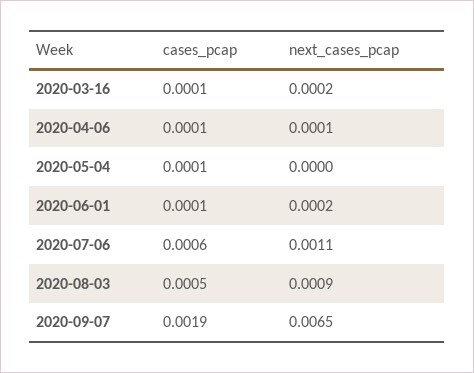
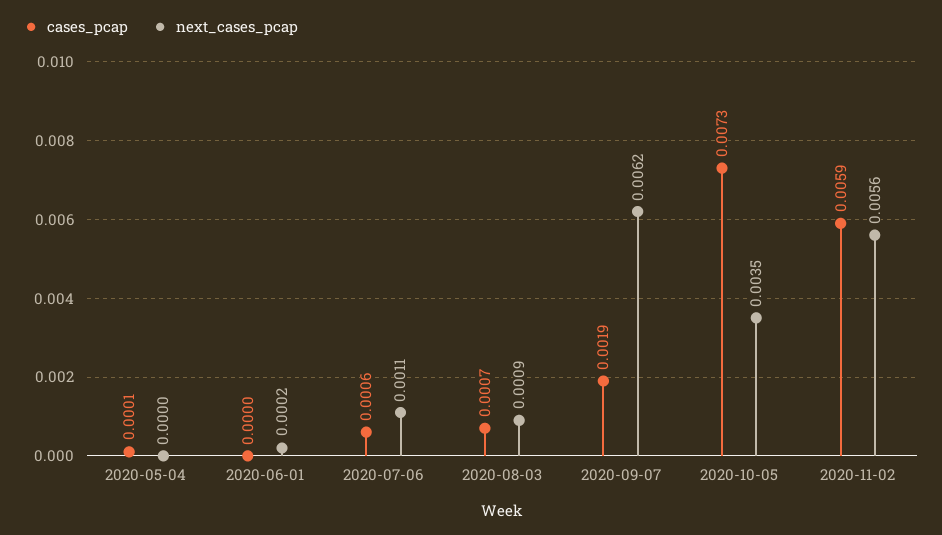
cases_pcap, 2020-03-16: 0.0001 -> none
next_cases_pcap, 2020-03-16: 0.0002 -> none
cases_pcap, 2020-04-06: 0.0001 -> none
next_cases_pcap, 2020-04-06: 0.0001 -> none
cases_pcap, 2020-06-01: 0.0001 -> 0
cases_pcap, 2020-08-03: 0.0005 -> 0.0007
next_cases_pcap, 2020-09-07: 0.0065 -> 0.0062
cases_pcap, 2020-10-05: none -> 0.0073
next_cases_pcap, 2020-10-05: none -> 0.0035
cases_pcap, 2020-11-02: none -> 0.0059
next_cases_pcap, 2020-11-02: none -> 0.0056

